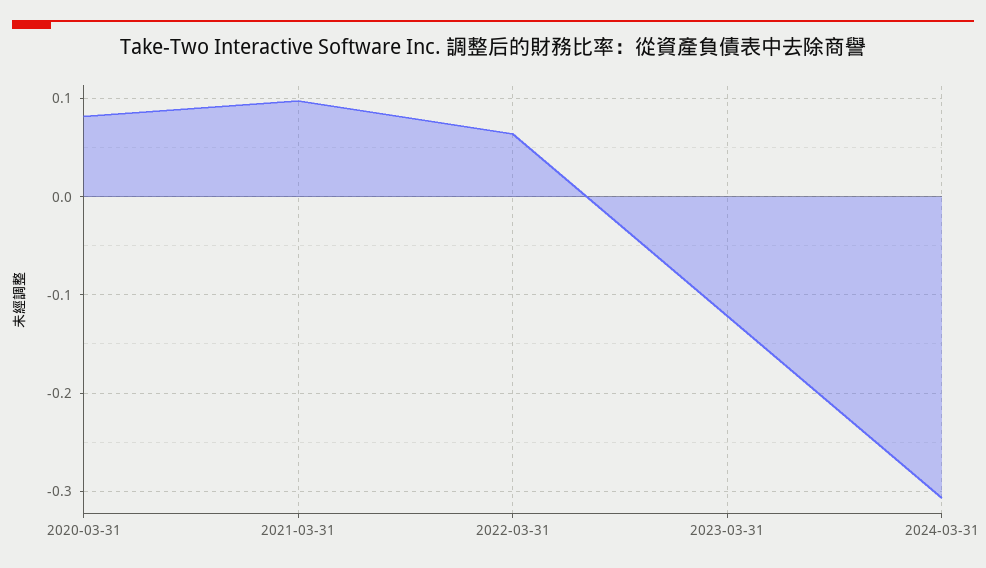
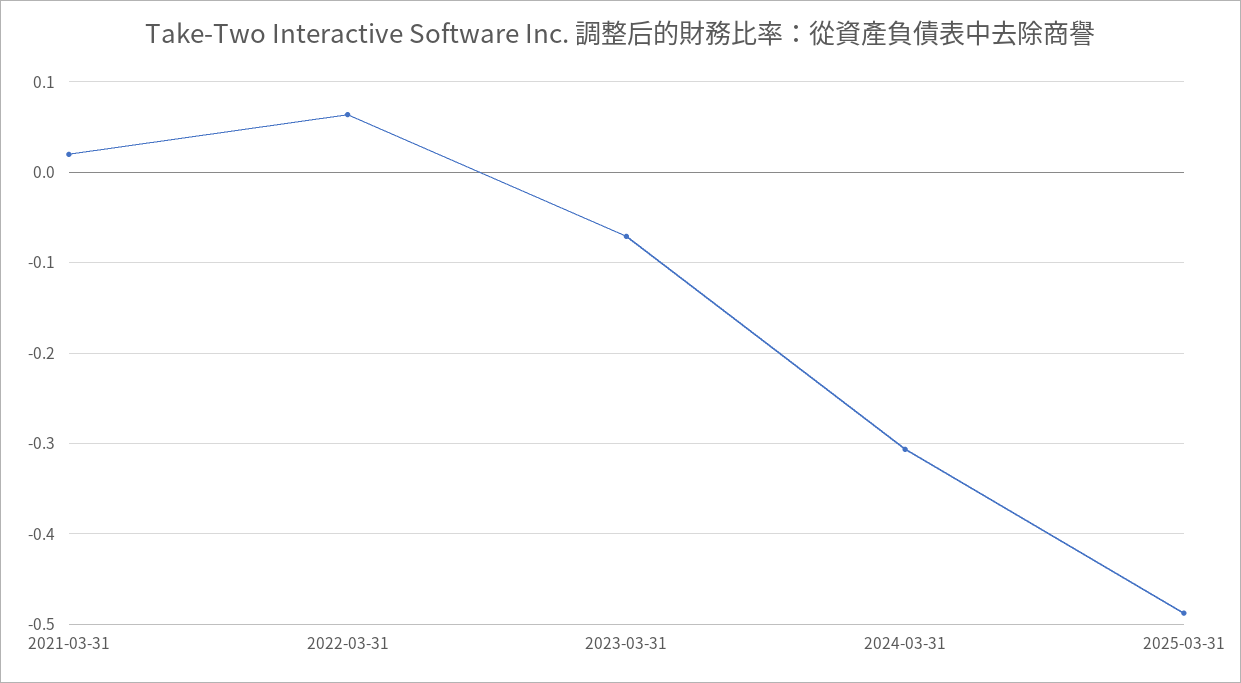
2020-03-31: 0.08 -> none
2021-03-31: 0.1 -> 0.02
2023-03-31: -0.12 -> -0.07
2025-03-31: none -> -0.49

